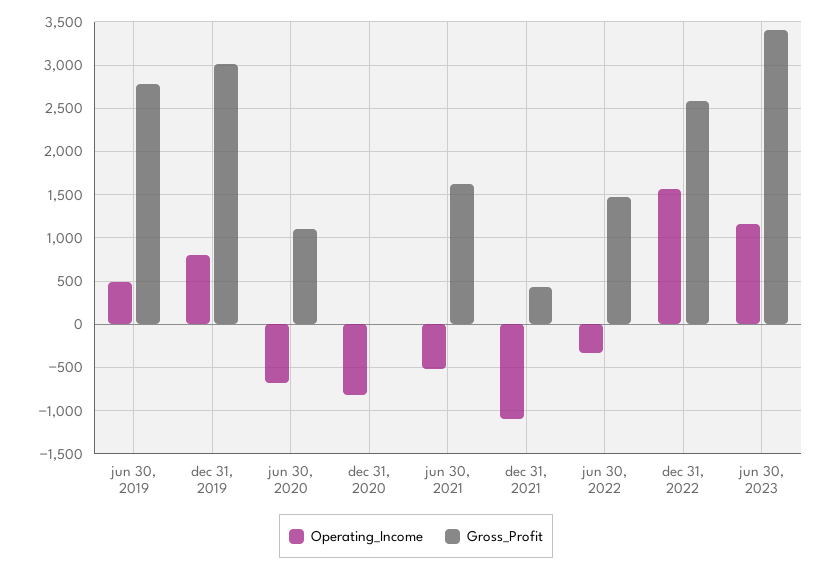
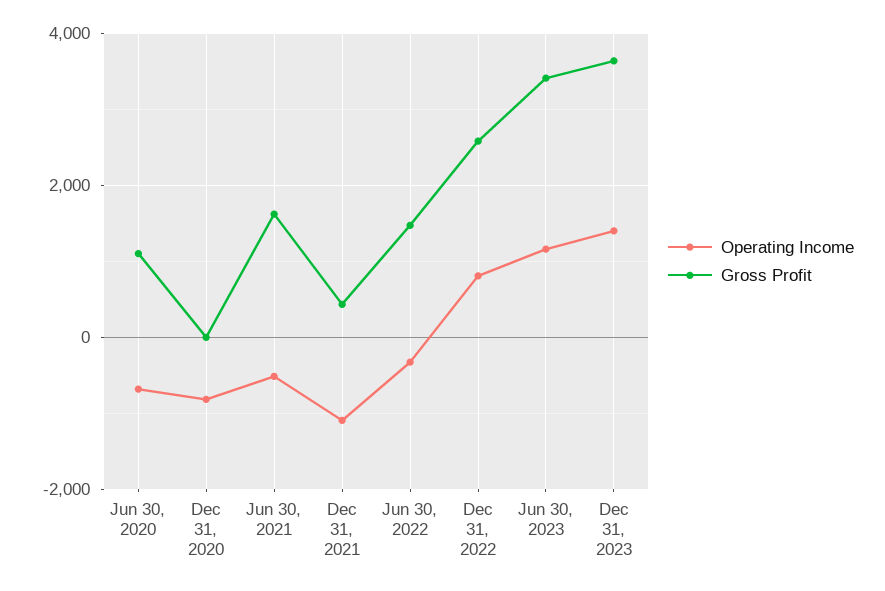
Operating_Income, jun 30, 2019: 500 -> none
Gross_Profit, jun 30, 2019: 2800 -> none
Operating_Income, dec 31, 2019: 800 -> none
Gross_Profit, dec 31, 2019: 3000 -> none
Operating_Income, dec 31, 2022: 1600 -> 800
Operating_Income, Dec 31, 2023: none -> 1400
Gross_Profit, Dec 31, 2023: none -> 3600

